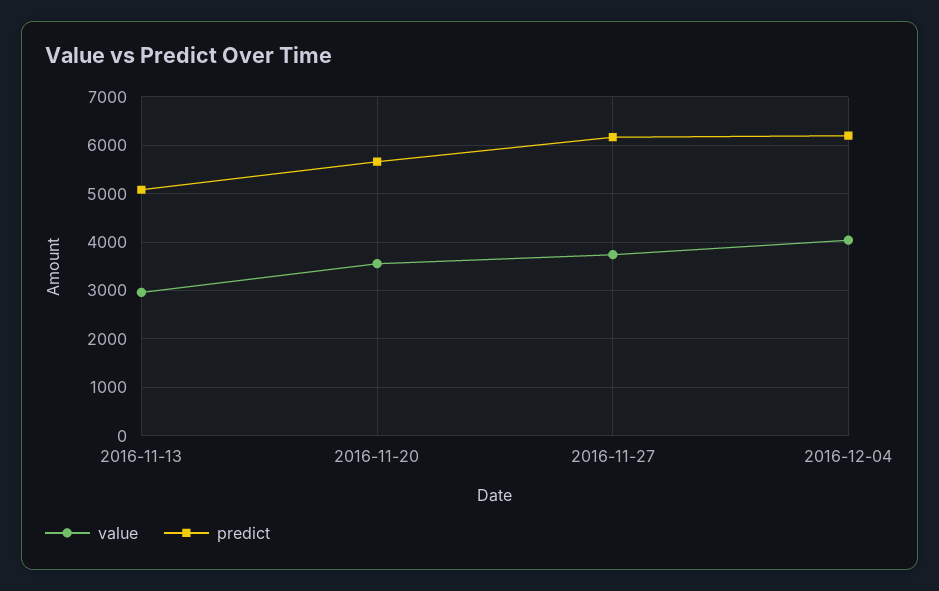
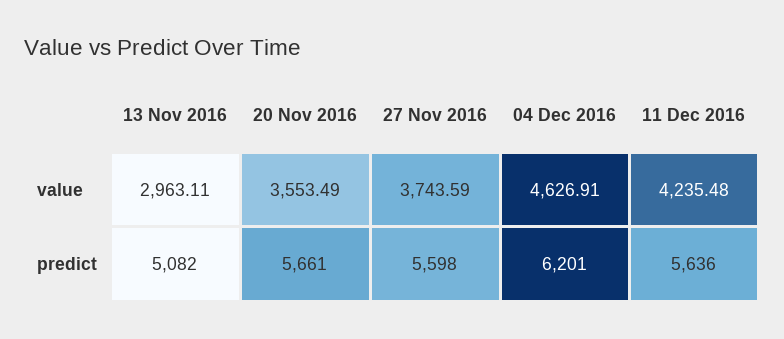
predict, 2016-11-27: 6200 -> 5598
value, 2016-12-04: 4000 -> 4626.91
value, 11 Dec 2016: none -> 4235.48
predict, 11 Dec 2016: none -> 5636

